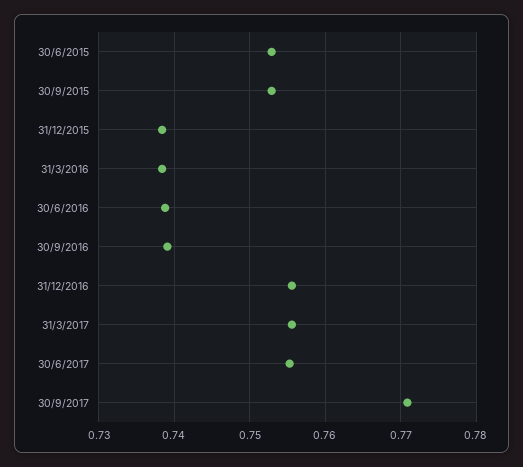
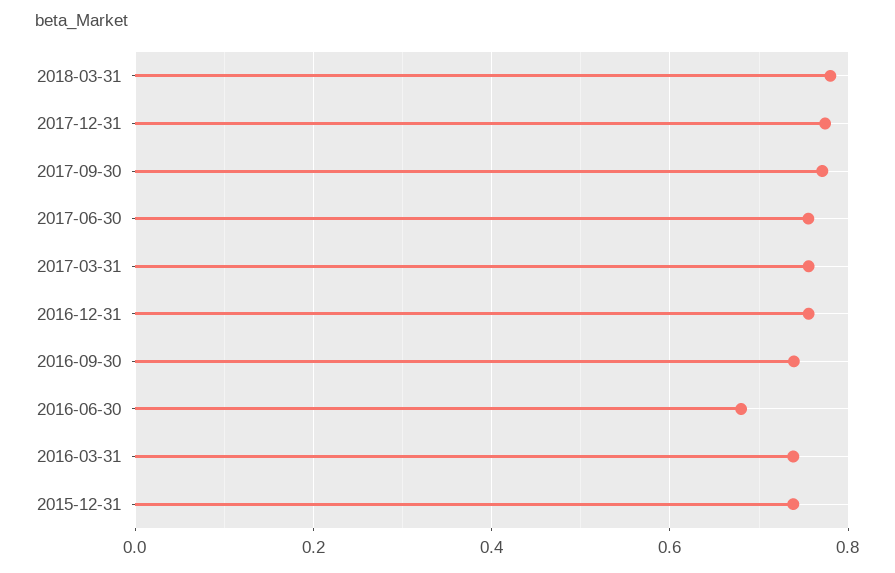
30/6/2015: 0.753 -> none
30/9/2015: 0.753 -> none
30/6/2016: 0.739 -> 0.68
2018-03-31: none -> 0.78
2017-12-31: none -> 0.78

